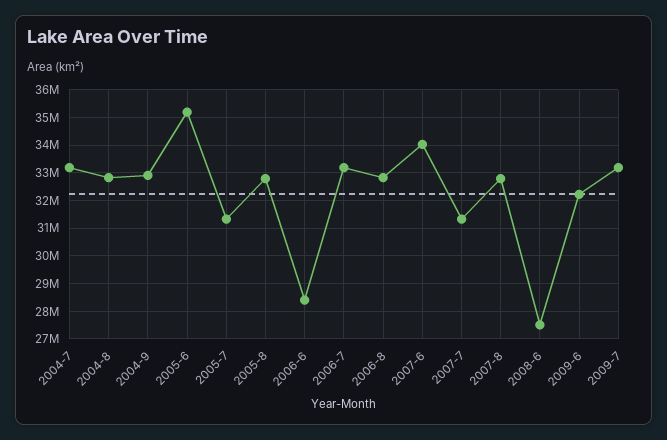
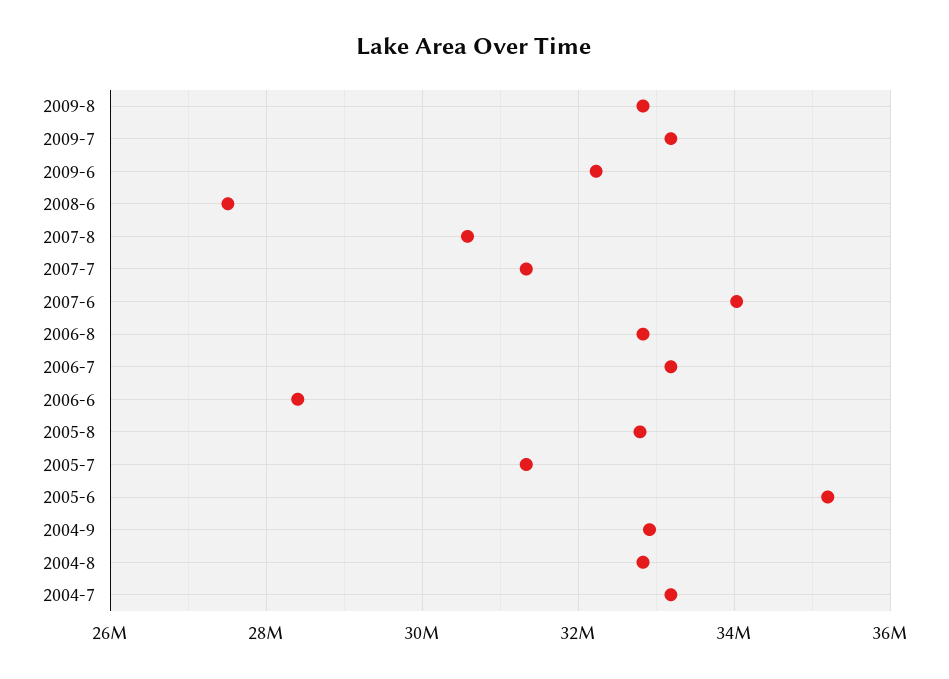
2007-8: 32750000 -> 30600000
2009-8: none -> 32800000

